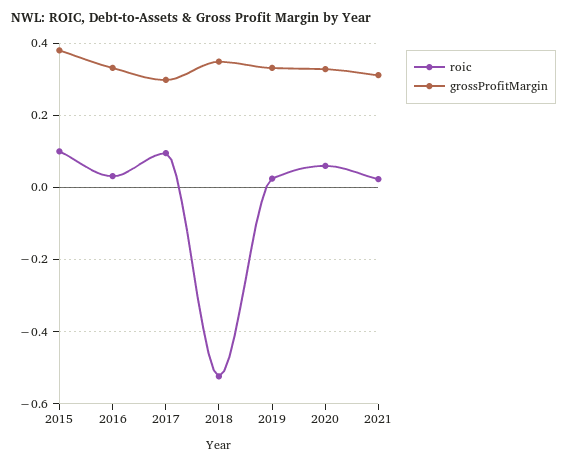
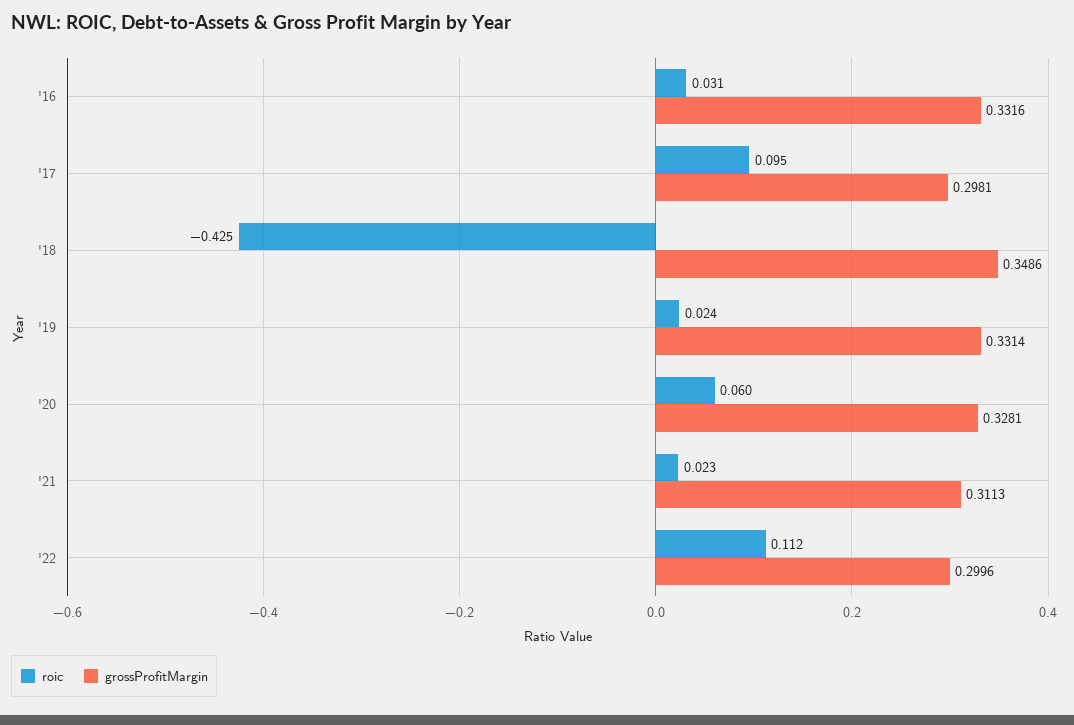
roic, 2015: 0.1 -> none
grossProfitMargin, 2015: 0.38 -> none
roic, 2018: -0.52 -> -0.425
roic, '22: none -> 0.112
grossProfitMargin, '22: none -> 0.2996

